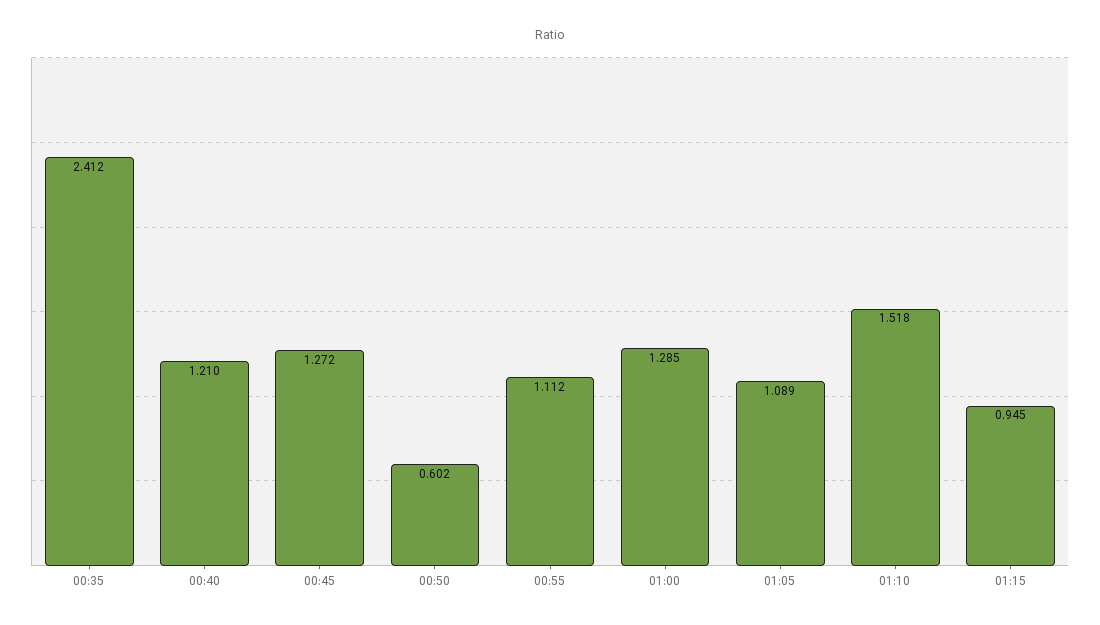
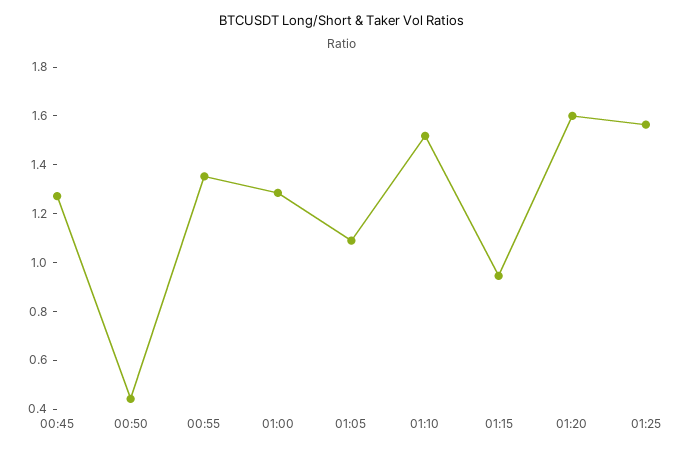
00:35: 2.412 -> none
00:40: 1.21 -> none
00:50: 0.602 -> 0.45
00:55: 1.112 -> 1.35
01:20: none -> 1.6
01:25: none -> 1.55

